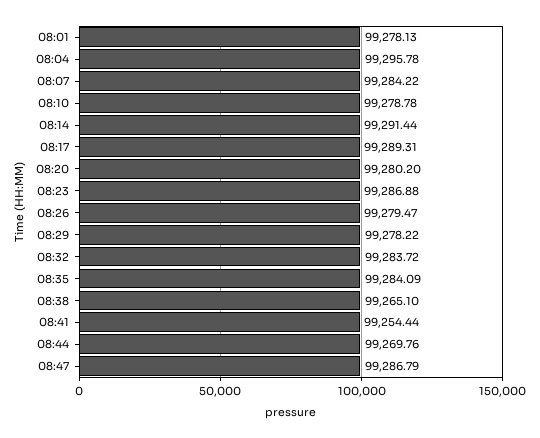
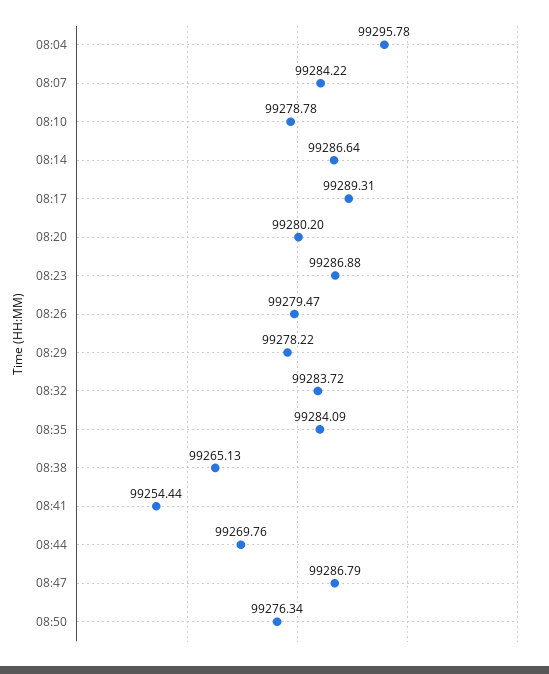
08:01: 99278.13 -> none
08:14: 99291.44 -> 99286.64
08:38: 99265.1 -> 99265.13
08:50: none -> 99276.34

